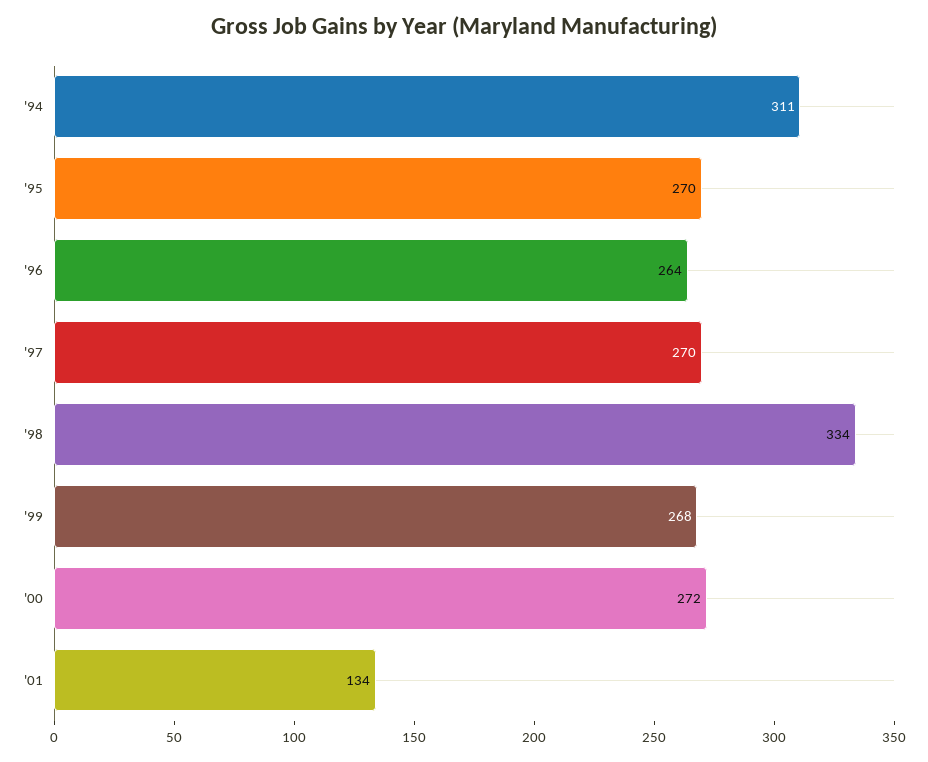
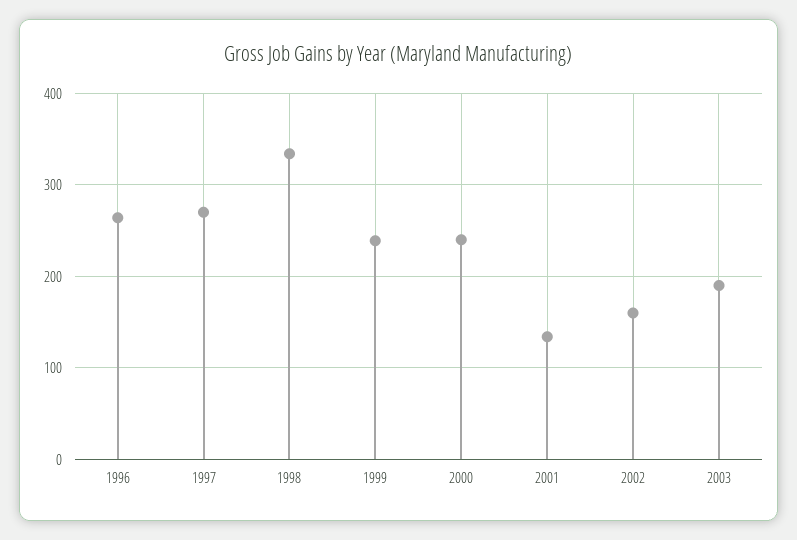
'94: 311 -> none
'95: 270 -> none
'99: 268 -> 240
'00: 272 -> 240
2002: none -> 160
2003: none -> 190

